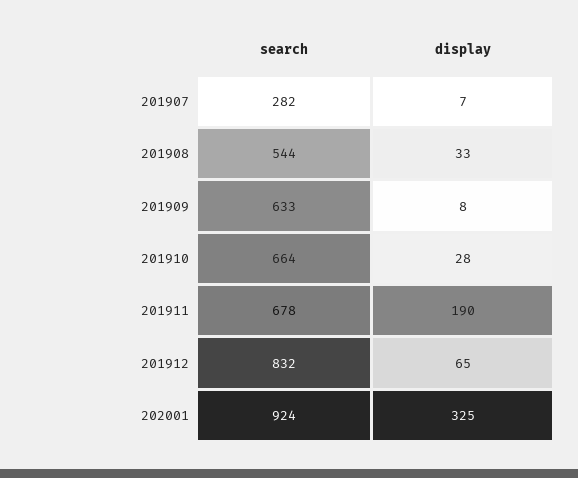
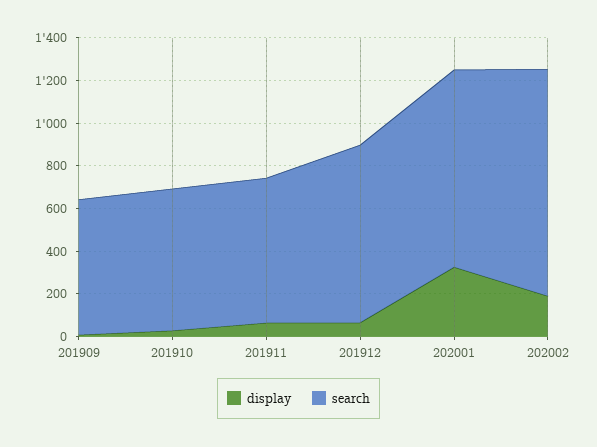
search, 201907: 282 -> none
display, 201907: 7 -> none
search, 201908: 544 -> none
display, 201908: 33 -> none
display, 201911: 190 -> 50
display, 202002: none -> 200
search, 202002: none -> 1050

